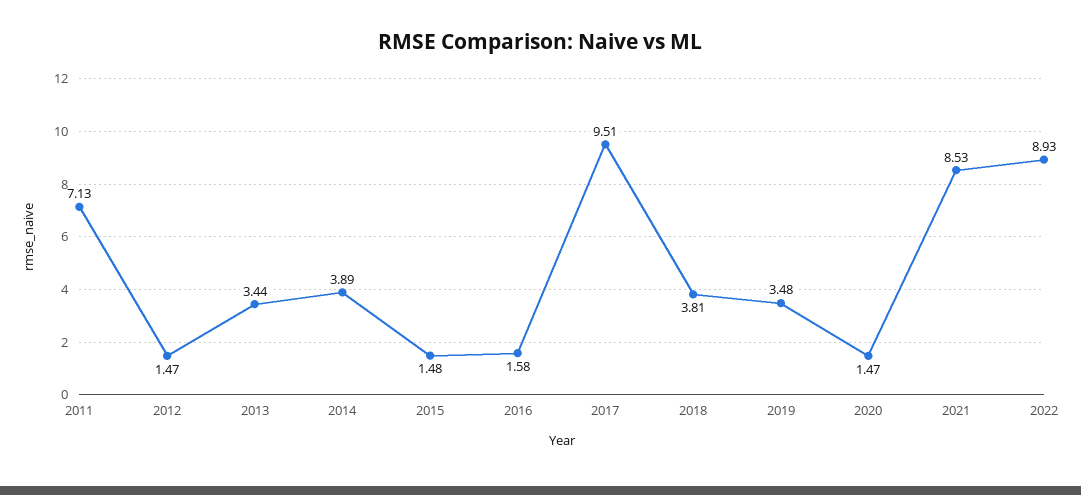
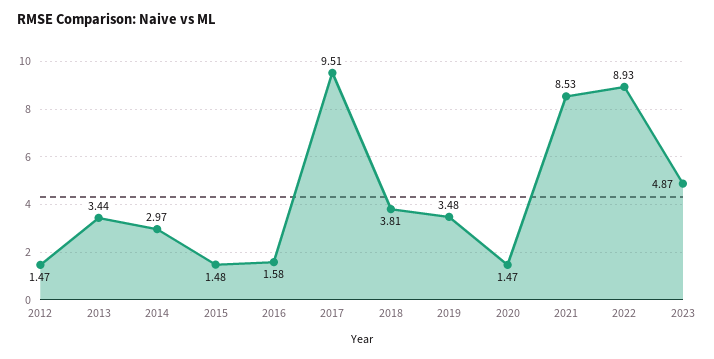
2011: 7.13 -> none
2014: 3.89 -> 2.97
2023: none -> 4.87

